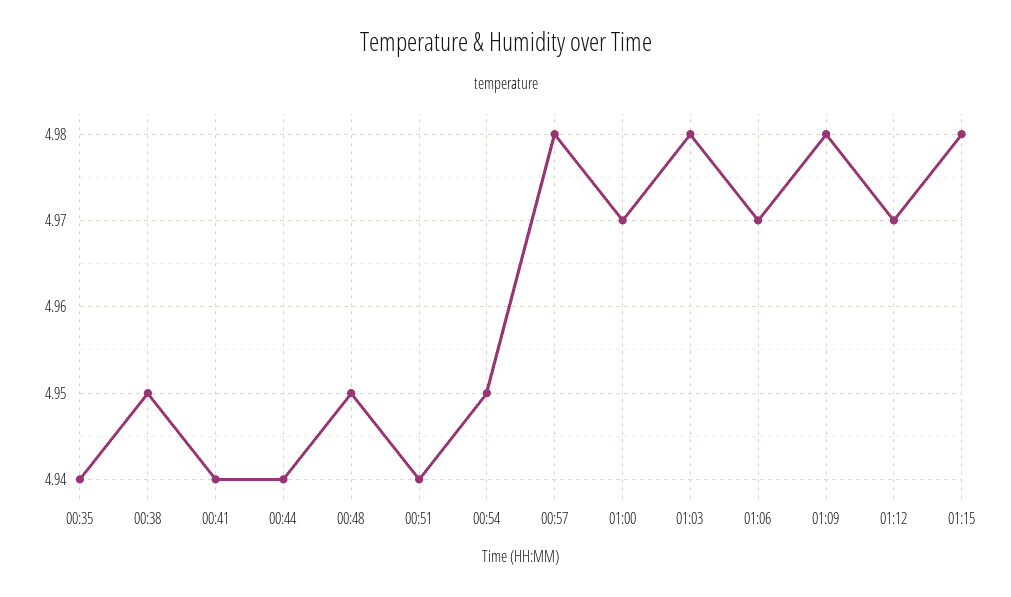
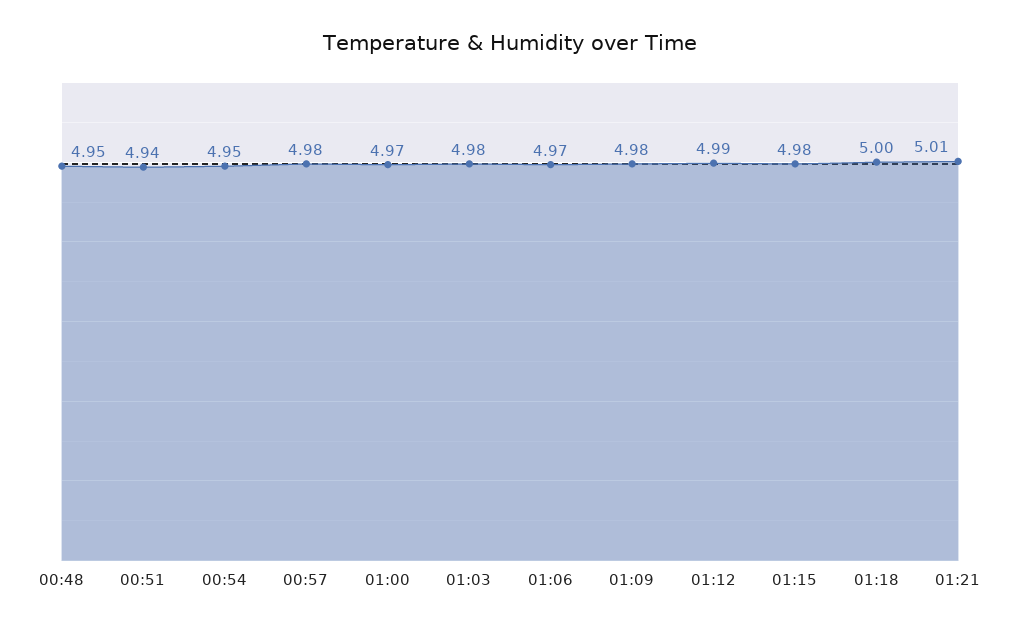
00:35: 4.94 -> none
00:38: 4.95 -> none
00:41: 4.94 -> none
00:44: 4.94 -> none
01:12: 4.97 -> 4.99
01:18: none -> 5
01:21: none -> 5.01

